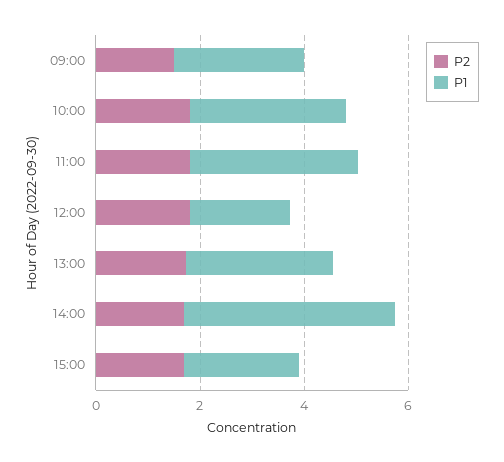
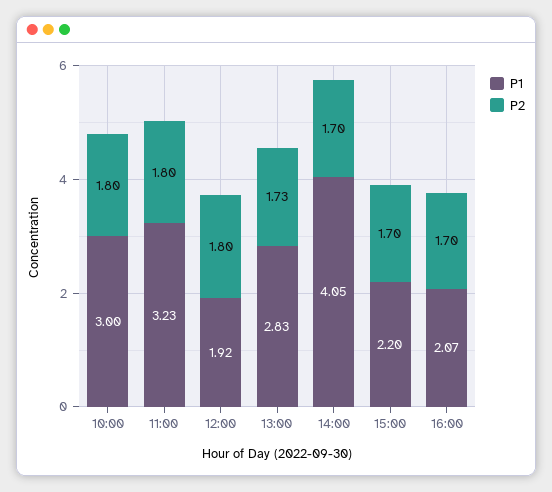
P2, 09:00: 1.5 -> none
P1, 09:00: 2.5 -> none
P1, 16:00: none -> 2.07
P2, 16:00: none -> 1.7

